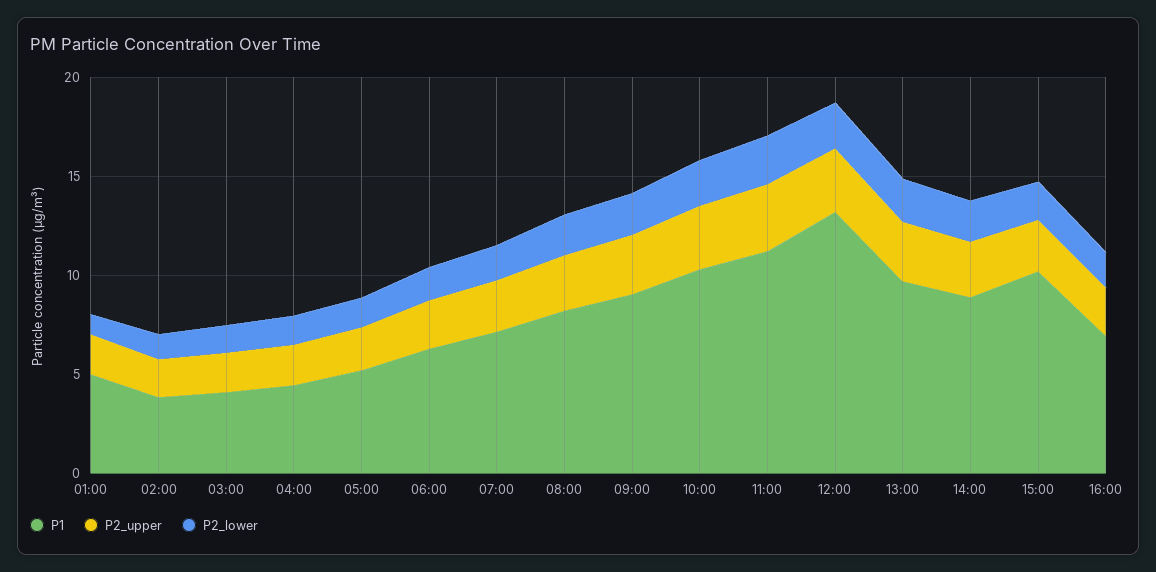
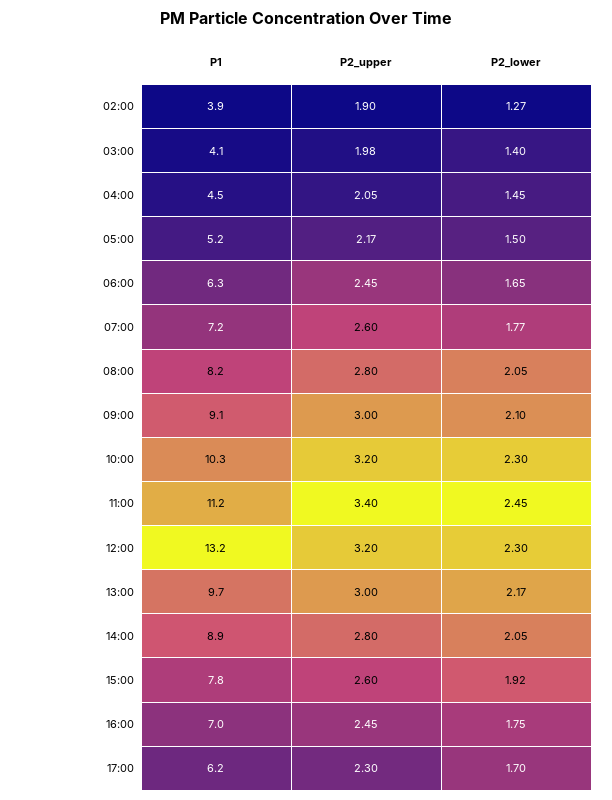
P1, 01:00: 5 -> none
P2_upper, 01:00: 2 -> none
P2_lower, 01:00: 1 -> none
P1, 15:00: 10 -> 7.8
P1, 17:00: none -> 6.2
P2_upper, 17:00: none -> 2.3
P2_lower, 17:00: none -> 1.7

